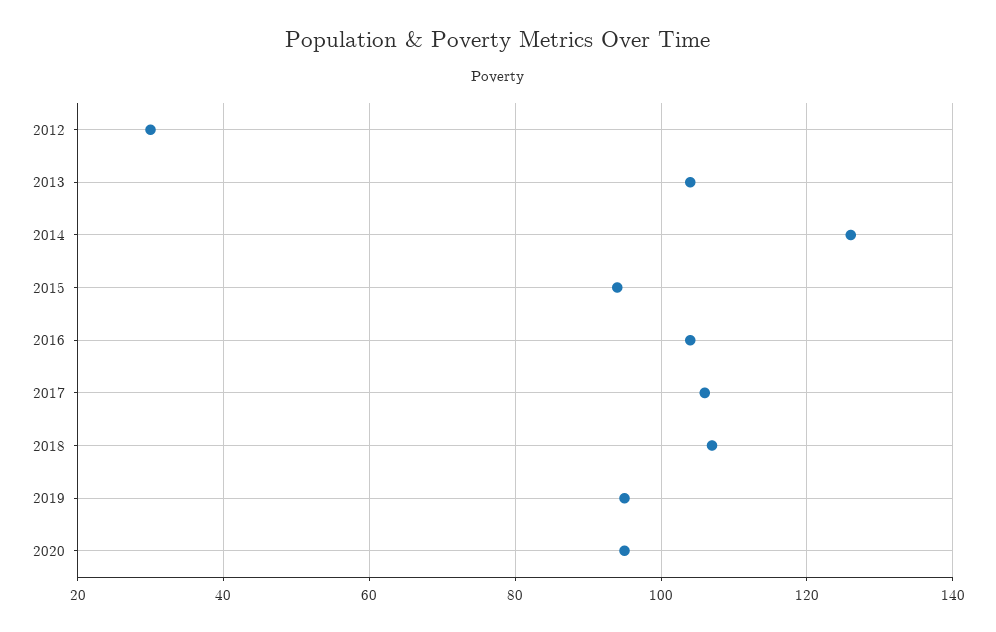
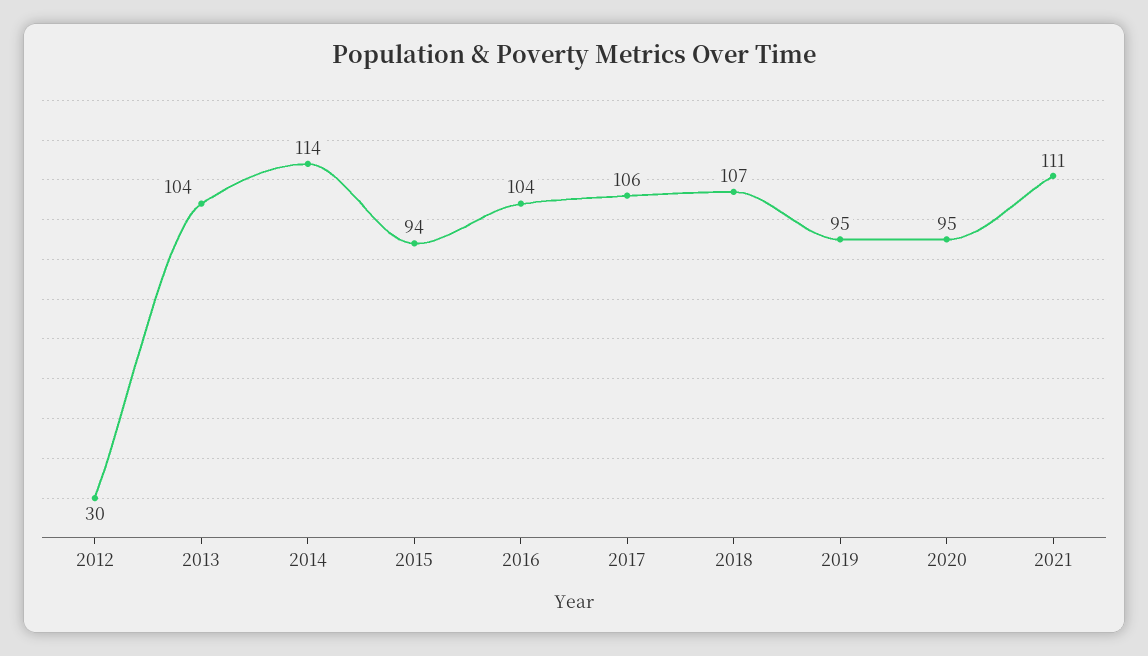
2014: 125 -> 114
2021: none -> 111

